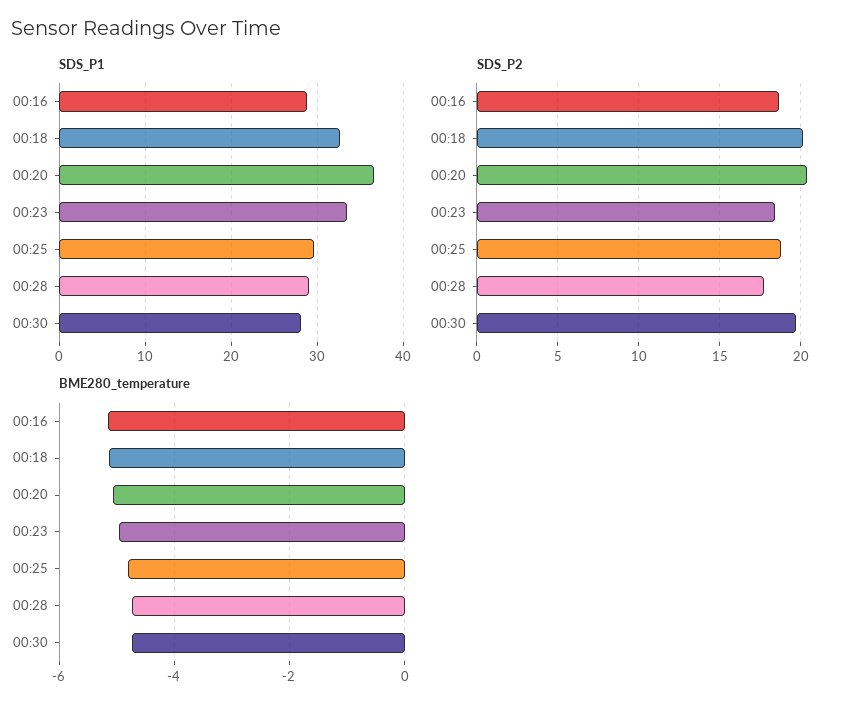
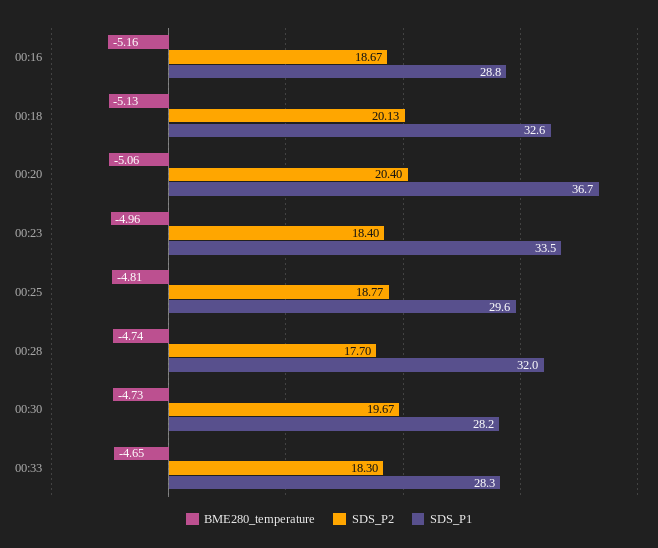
SDS_P1, 00:28: 29 -> 32
BME280_temperature, 00:33: none -> -4.65
SDS_P2, 00:33: none -> 18.3
SDS_P1, 00:33: none -> 28.3

